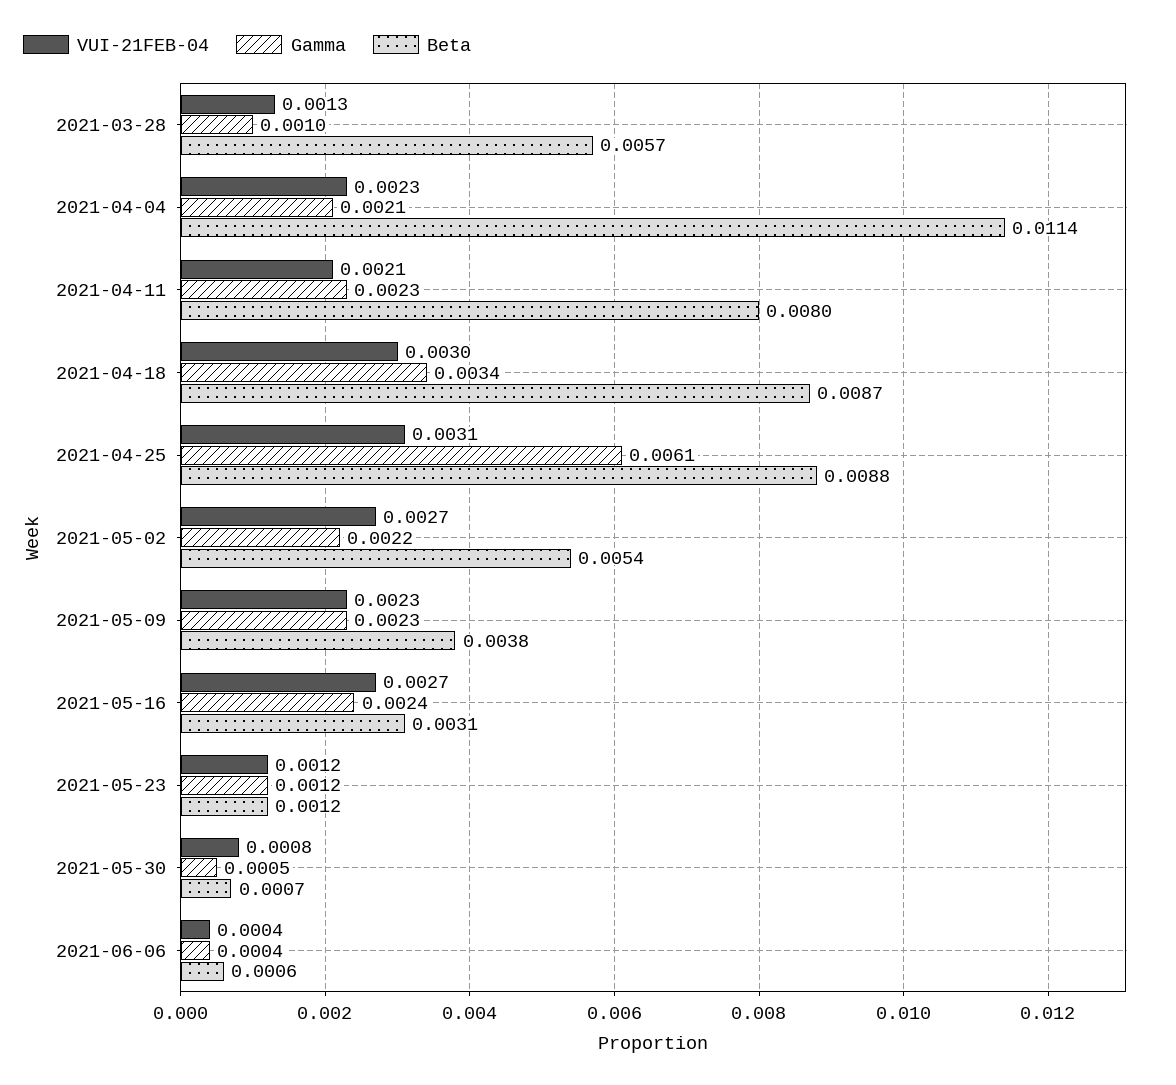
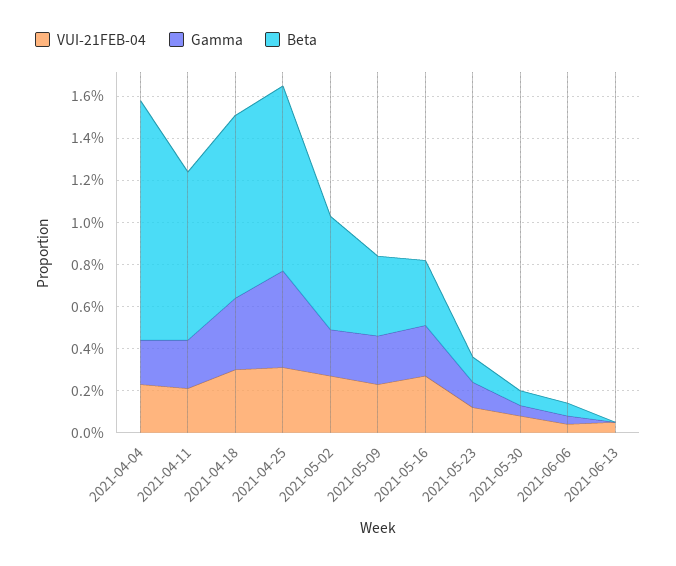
VUI-21FEB-04, 2021-03-28: 0.0013 -> none
Gamma, 2021-03-28: 0.001 -> none
Beta, 2021-03-28: 0.0057 -> none
Gamma, 2021-04-25: 0.0061 -> 0.0045
VUI-21FEB-04, 2021-06-13: none -> 0.0005
Gamma, 2021-06-13: none -> 0
Beta, 2021-06-13: none -> 0

